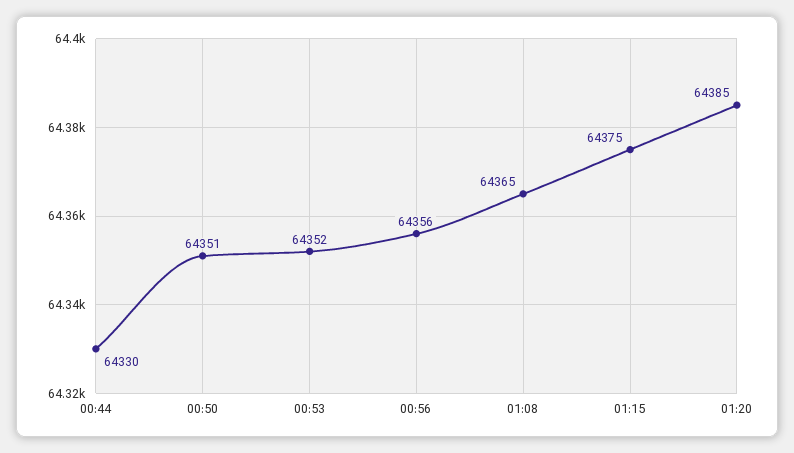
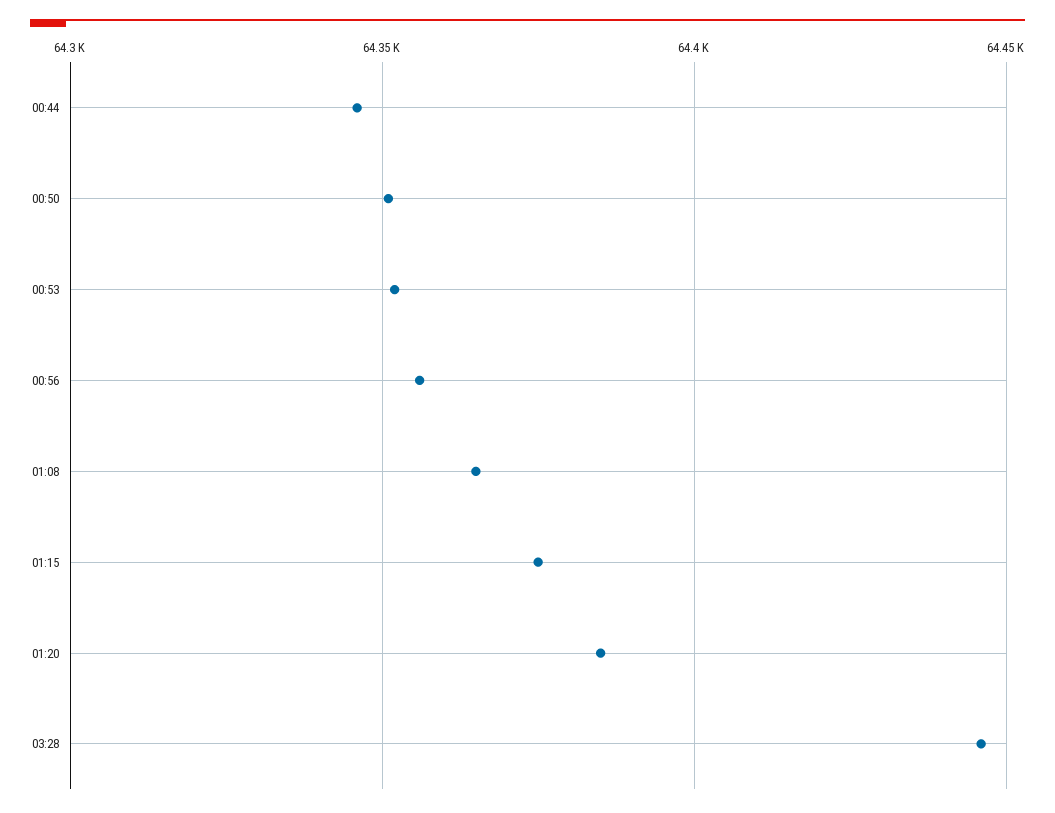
00:44: 64330 -> 64345
03:28: none -> 64445

